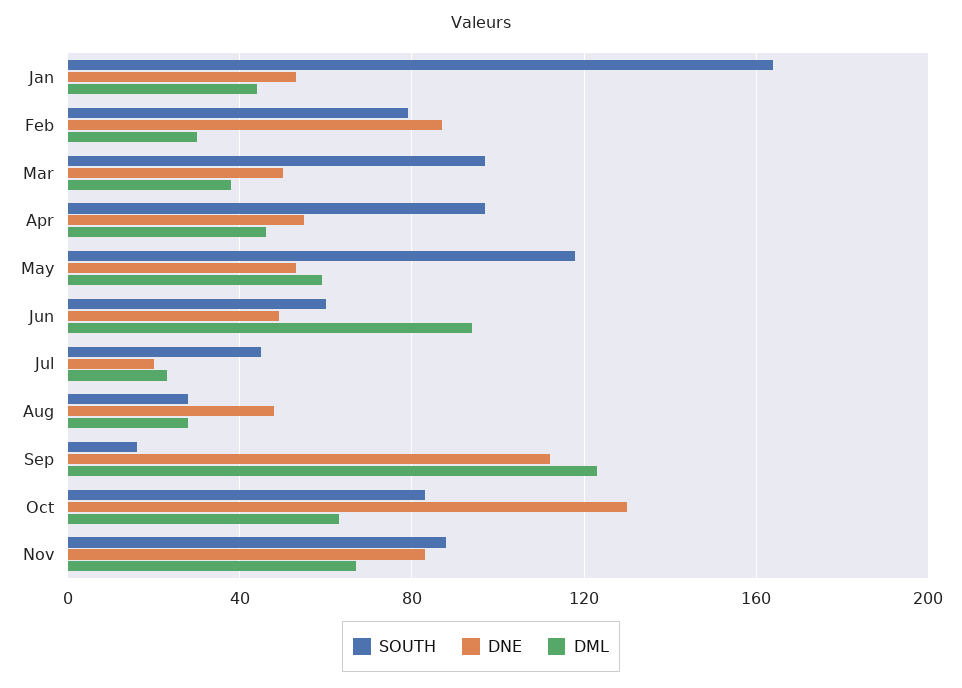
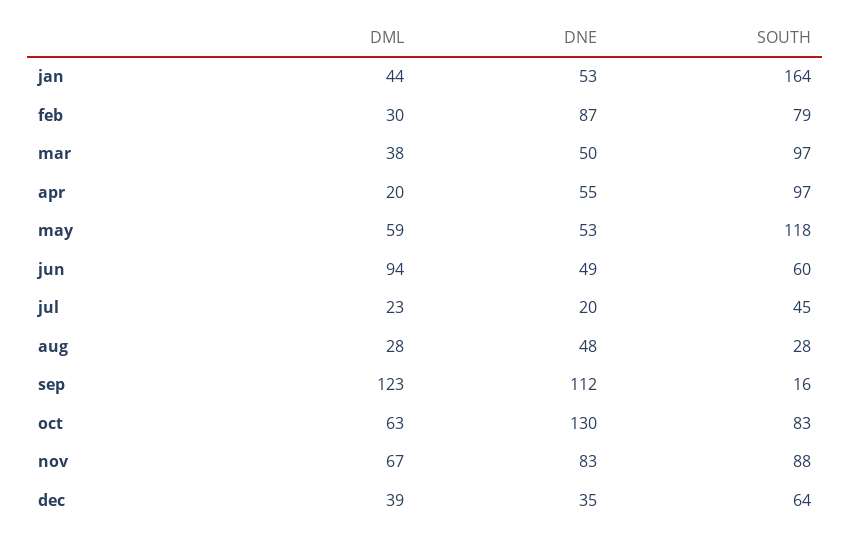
DML, Apr: 45 -> 20
DML, dec: none -> 39
DNE, dec: none -> 35
SOUTH, dec: none -> 64

